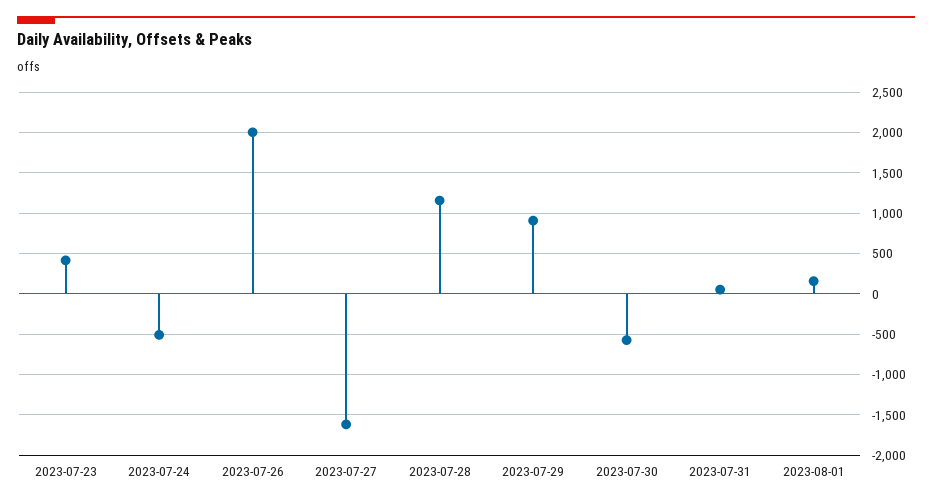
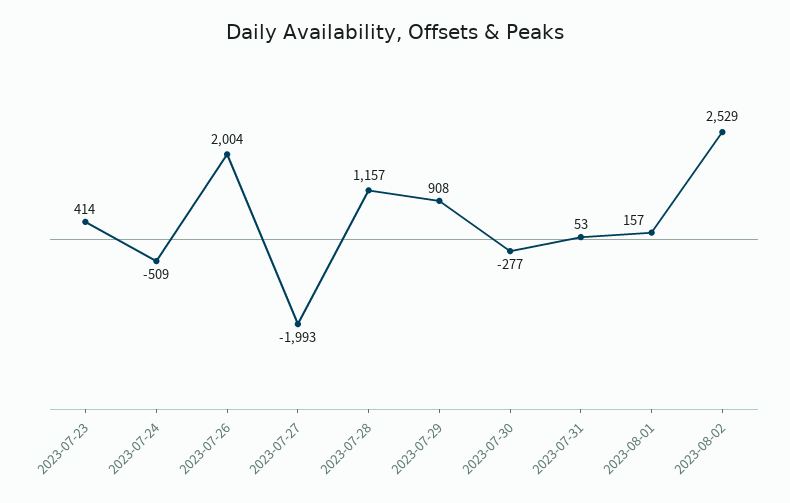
2023-07-27: -1600 -> -1993
2023-07-30: -600 -> -277
2023-08-02: none -> 2529

